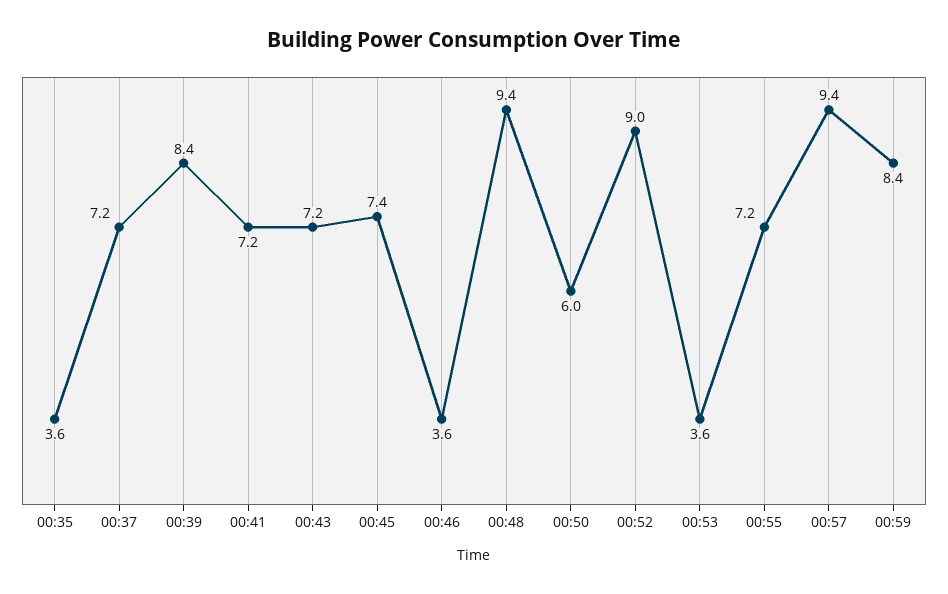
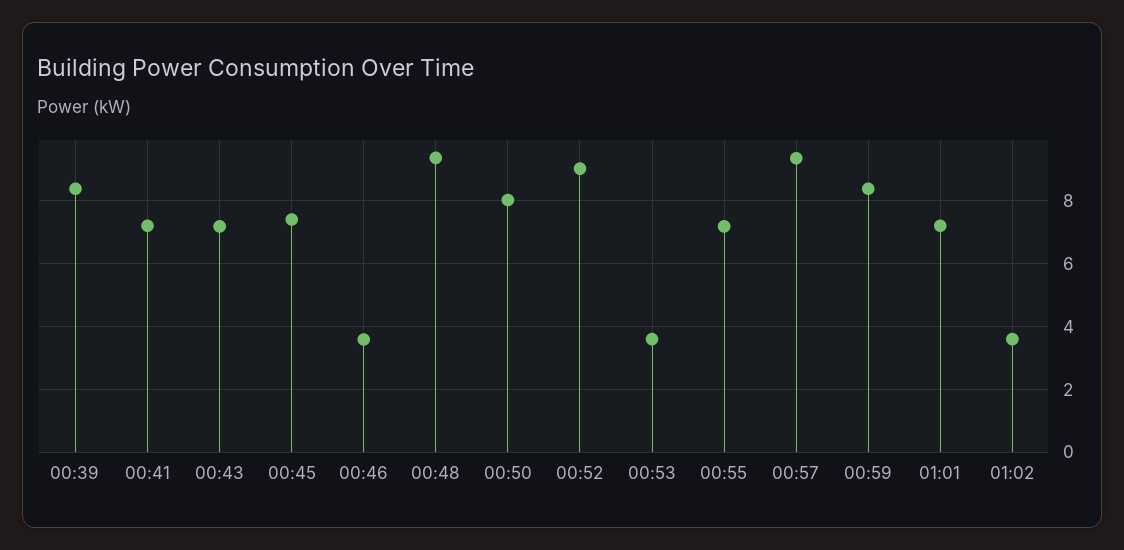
00:35: 3.6 -> none
00:37: 7.2 -> none
00:50: 6 -> 8
01:01: none -> 7.2
01:02: none -> 3.6

